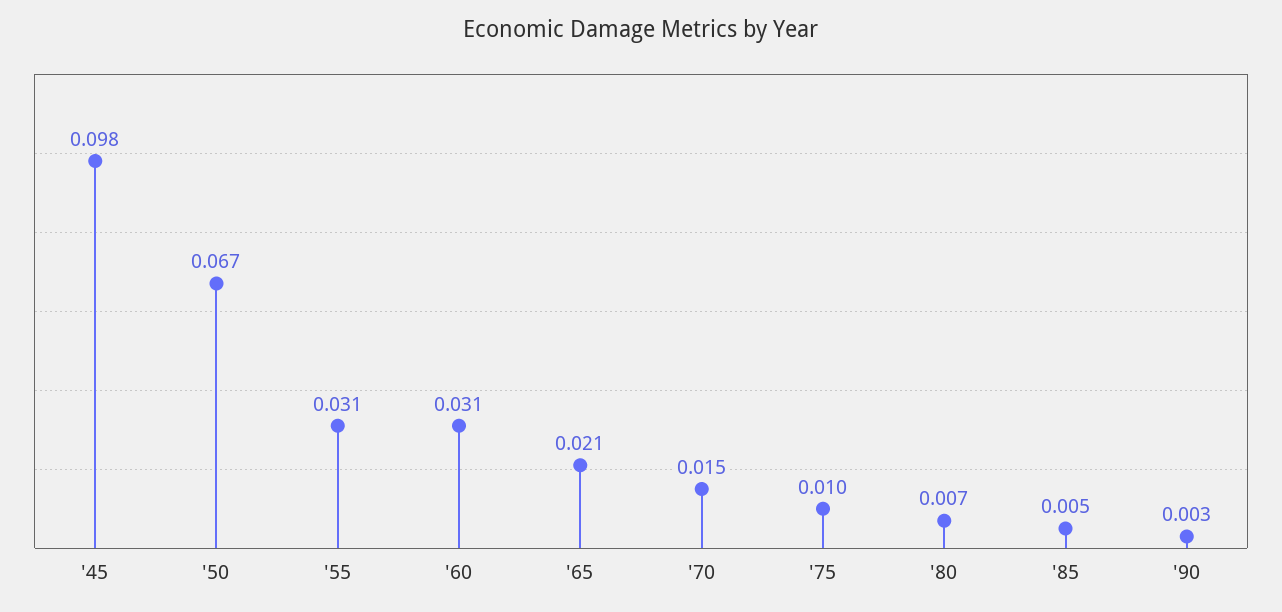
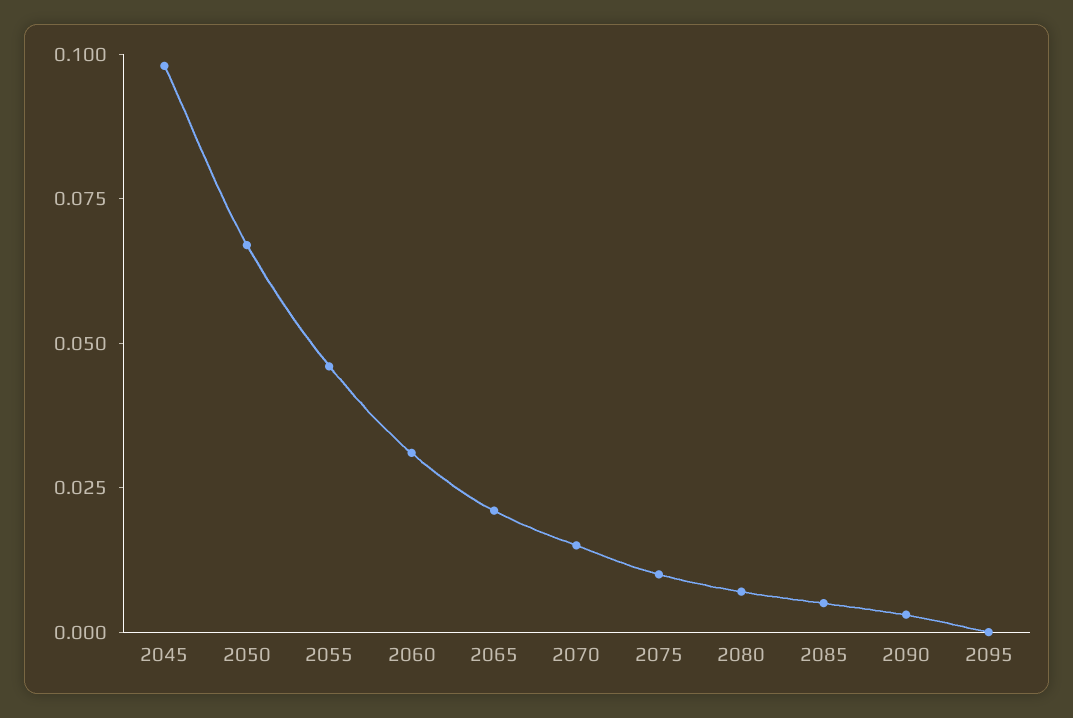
'55: 0.031 -> 0.045
2095: none -> 0

